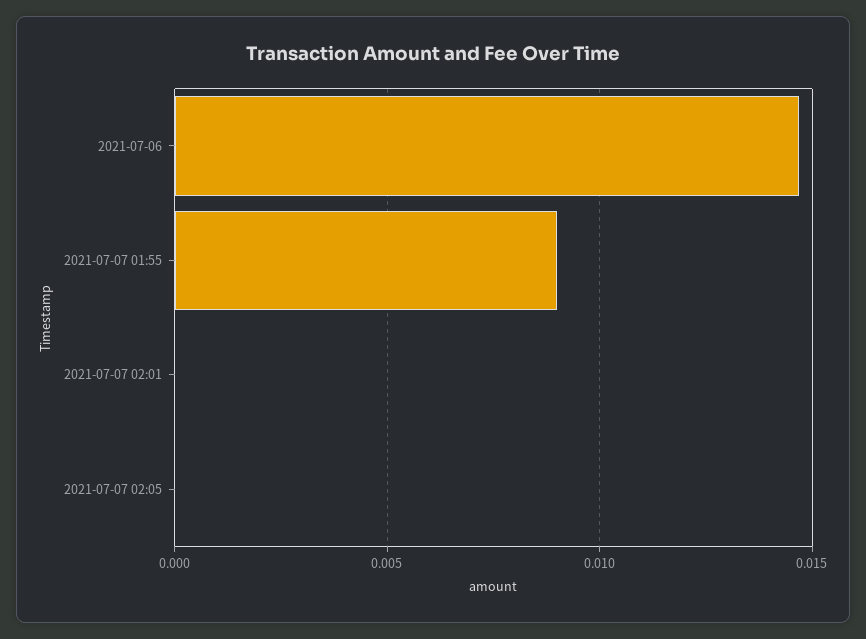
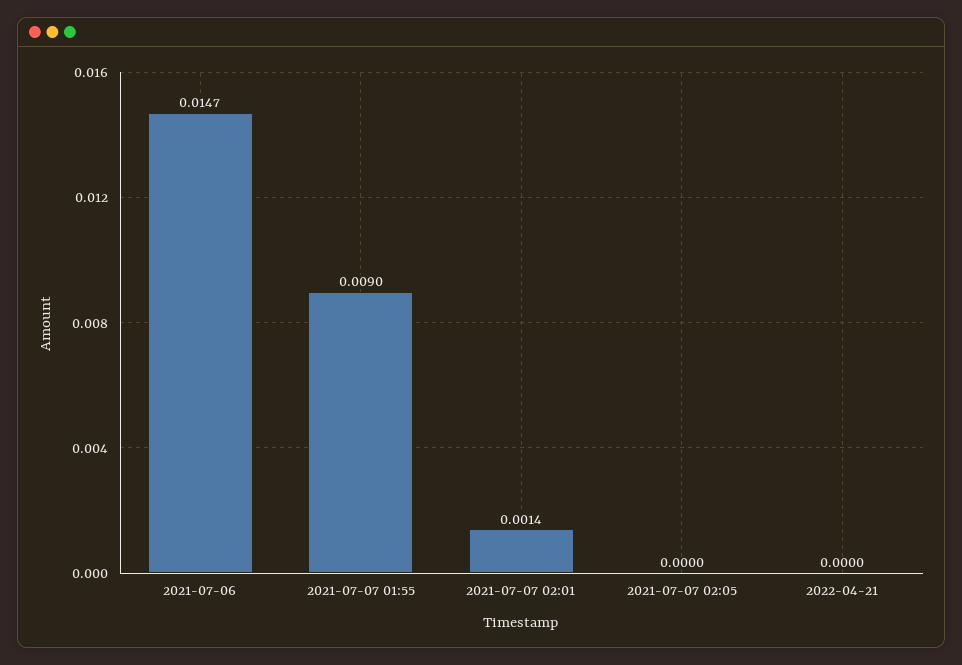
2021-07-07 02:01: 0 -> 0.0014
2022-04-21: none -> 0

